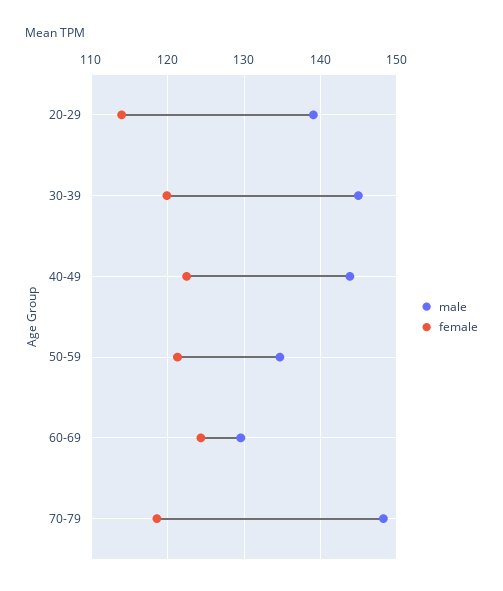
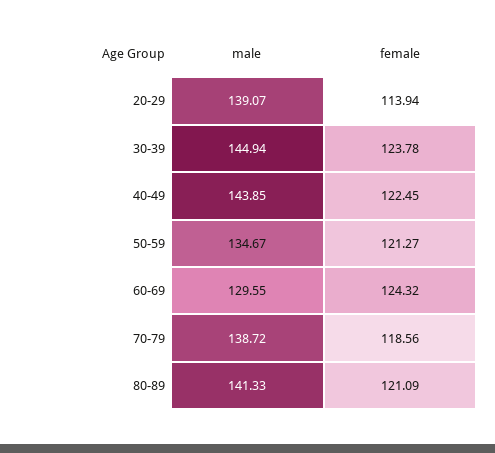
female, 30-39: 120 -> 123.78
male, 70-79: 148 -> 138.72
male, 80-89: none -> 141.33
female, 80-89: none -> 121.09

